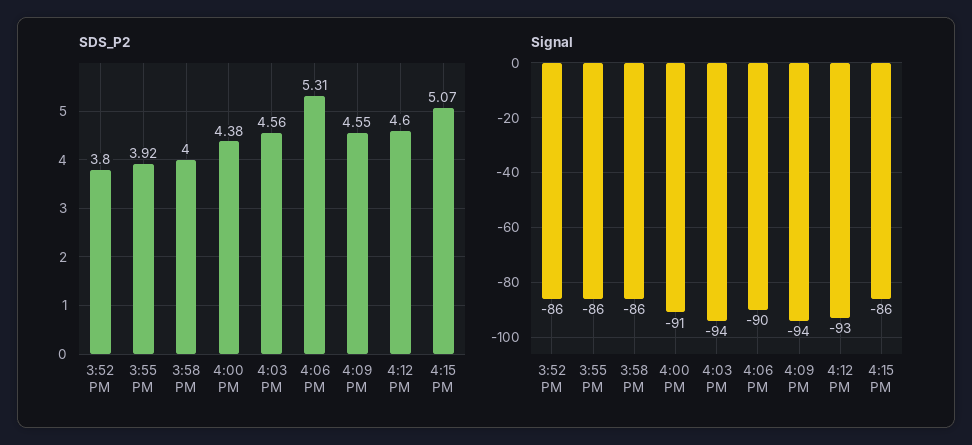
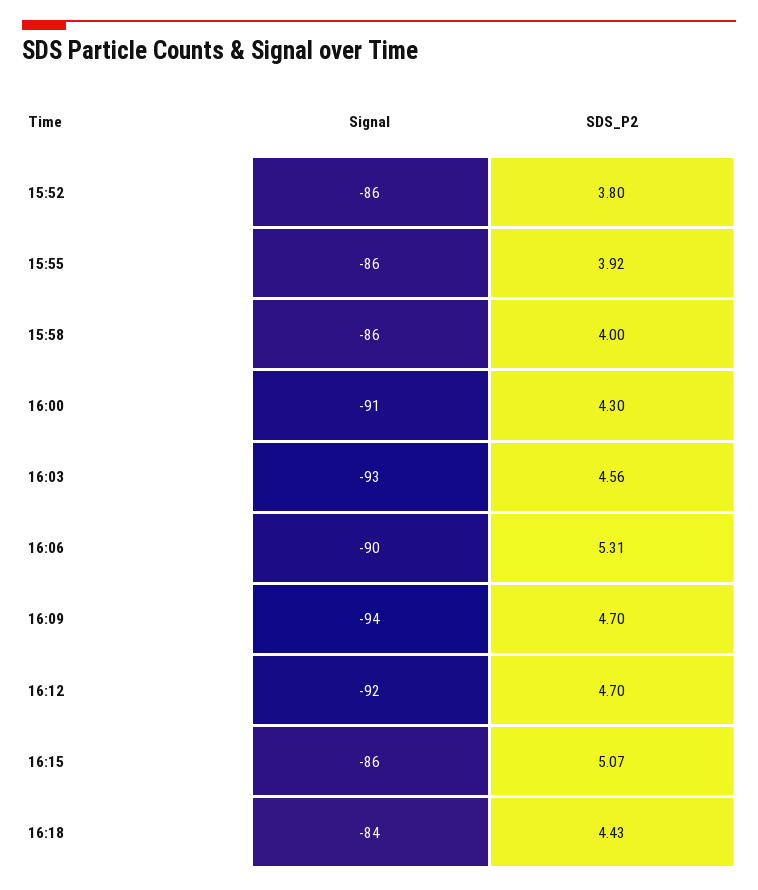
SDS_P2, 4:00 PM: 4.38 -> 4.3
SDS_P2, 4:09 PM: 4.55 -> 4.7
SDS_P2, 4:12 PM: 4.6 -> 4.7
Signal, 4:03 PM: -94 -> -93
Signal, 4:12 PM: -93 -> -92
Signal, 16:18: none -> -84
SDS_P2, 16:18: none -> 4.43

